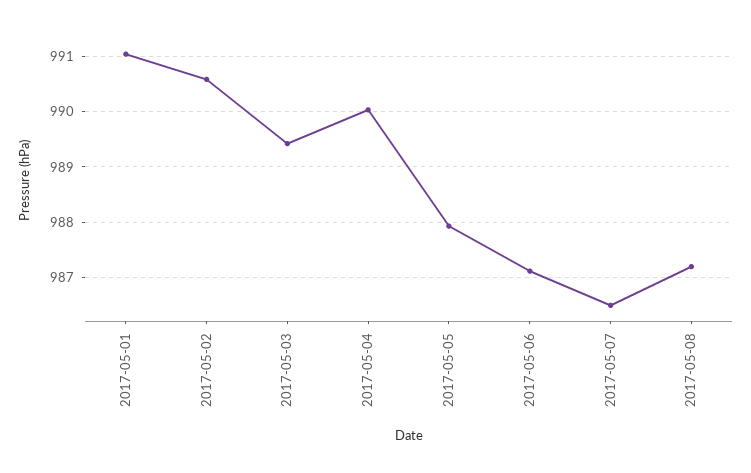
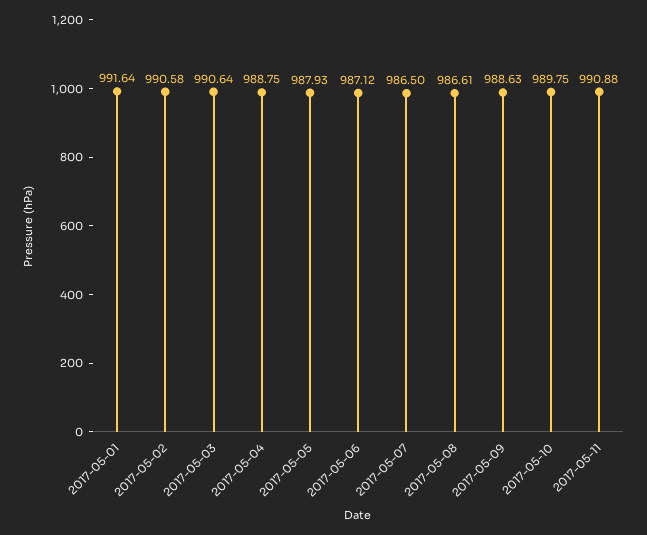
2017-05-01: 991 -> 991.64
2017-05-03: 989.4 -> 990.64
2017-05-04: 990 -> 988.75
2017-05-08: 987.2 -> 986.61
2017-05-09: none -> 988.63
2017-05-10: none -> 989.75
2017-05-11: none -> 990.88

